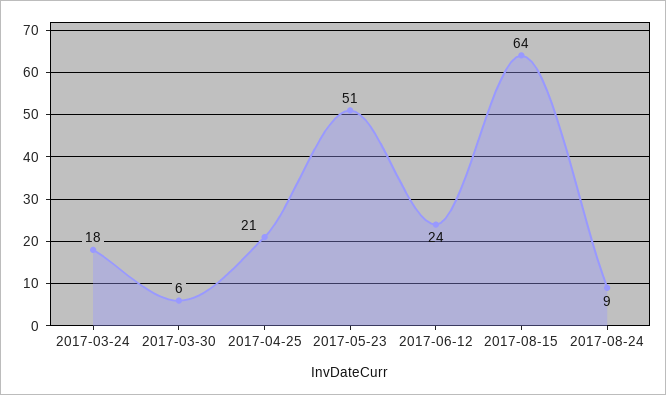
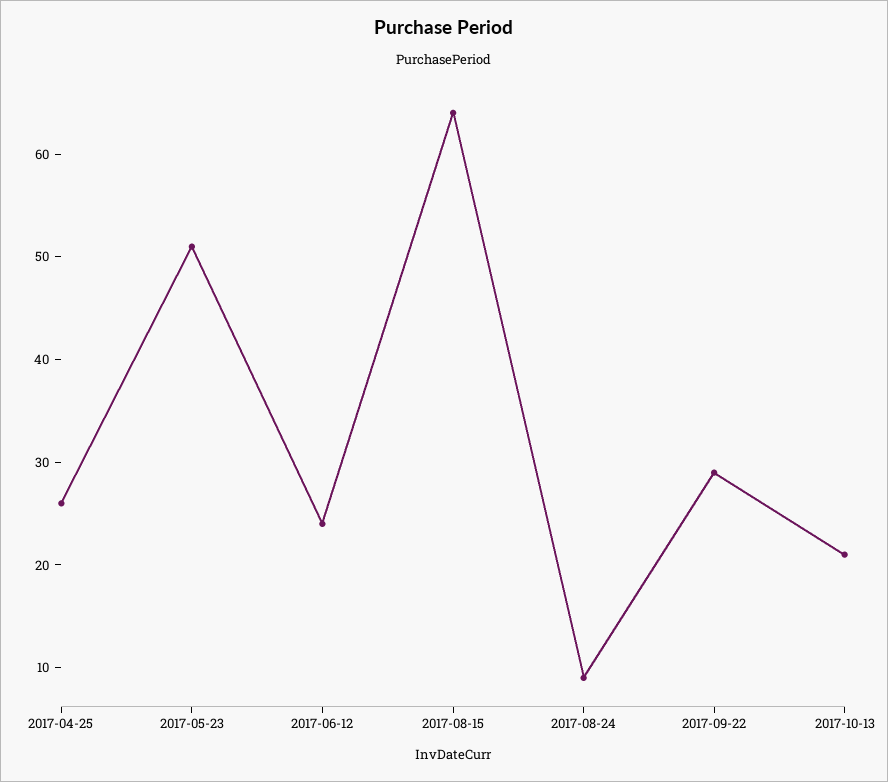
2017-03-24: 18 -> none
2017-03-30: 6 -> none
2017-04-25: 21 -> 26
2017-09-22: none -> 29
2017-10-13: none -> 21

